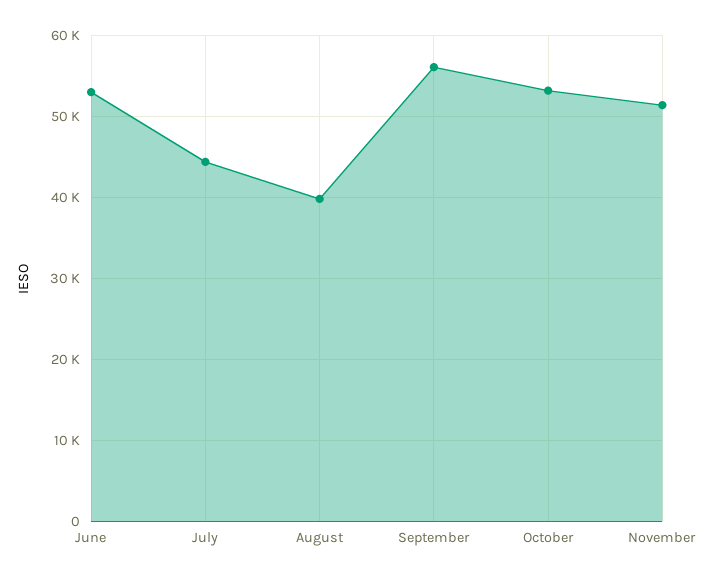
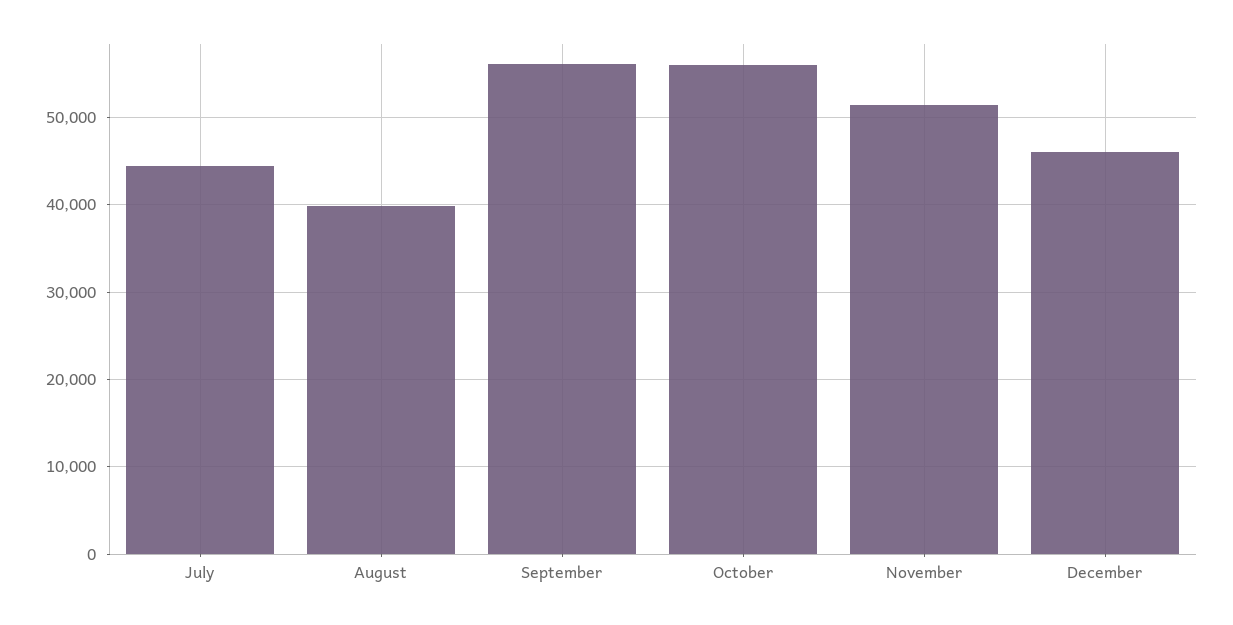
June: 53000 -> none
October: 53000 -> 56000
December: none -> 46000

